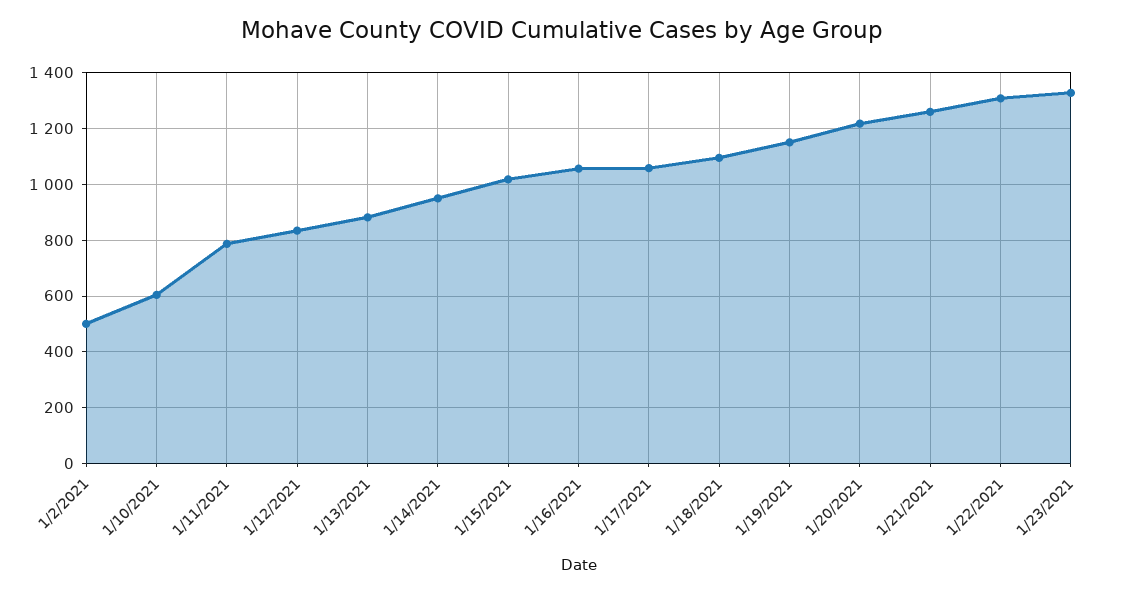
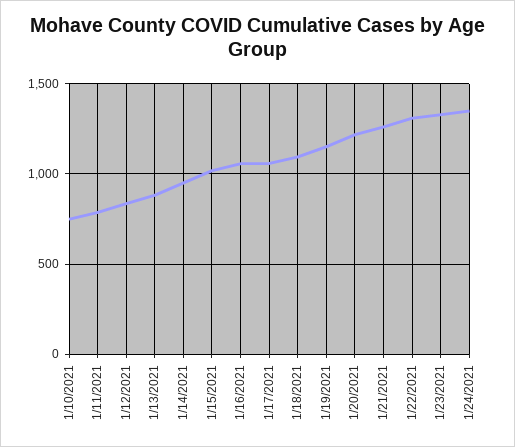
1/2/2021: 500 -> none
1/10/2021: 600 -> 750
1/24/2021: none -> 1350

